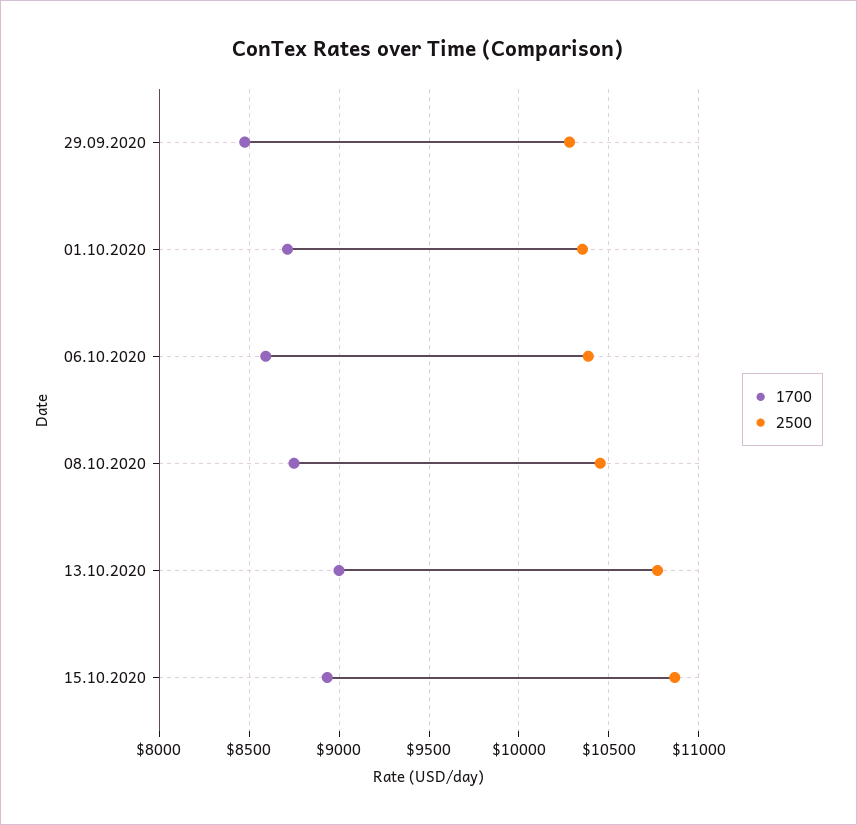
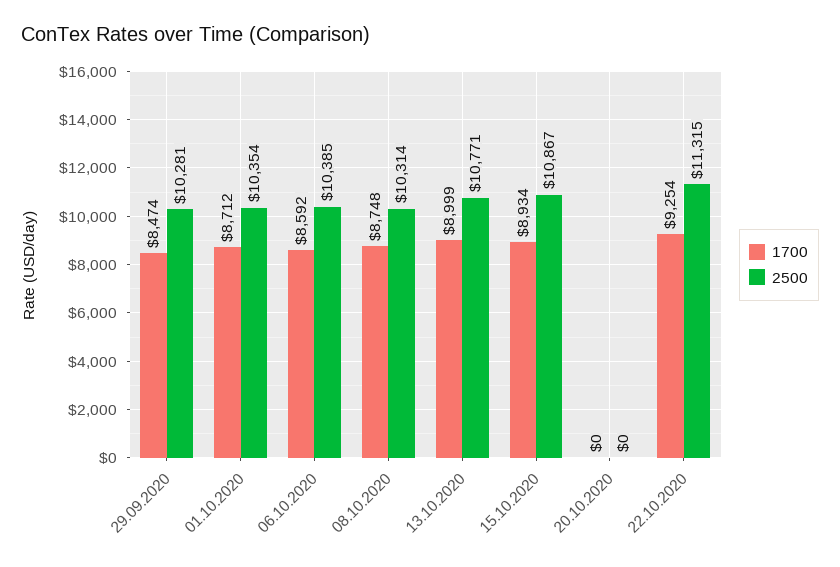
2500, 08.10.2020: 10450 -> 10314
1700, 20.10.2020: none -> 0
2500, 20.10.2020: none -> 0
1700, 22.10.2020: none -> 9254
2500, 22.10.2020: none -> 11315

